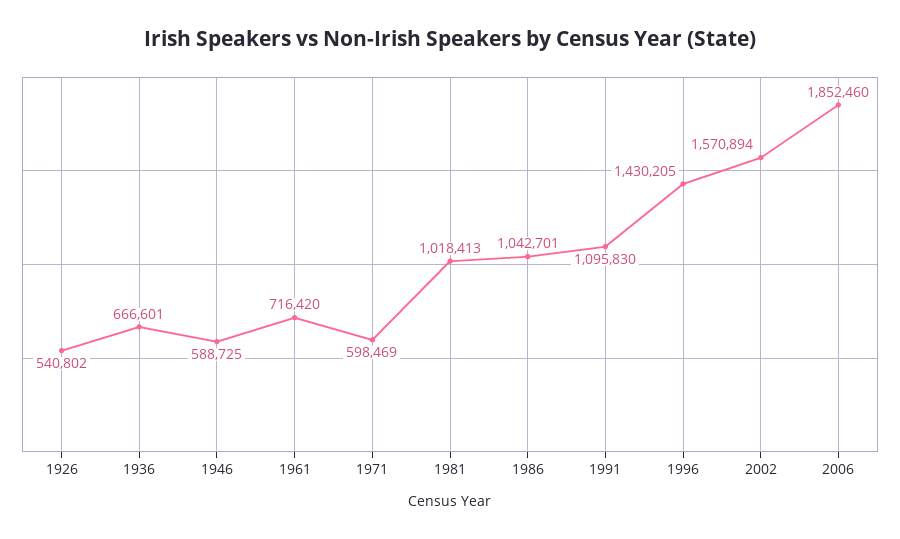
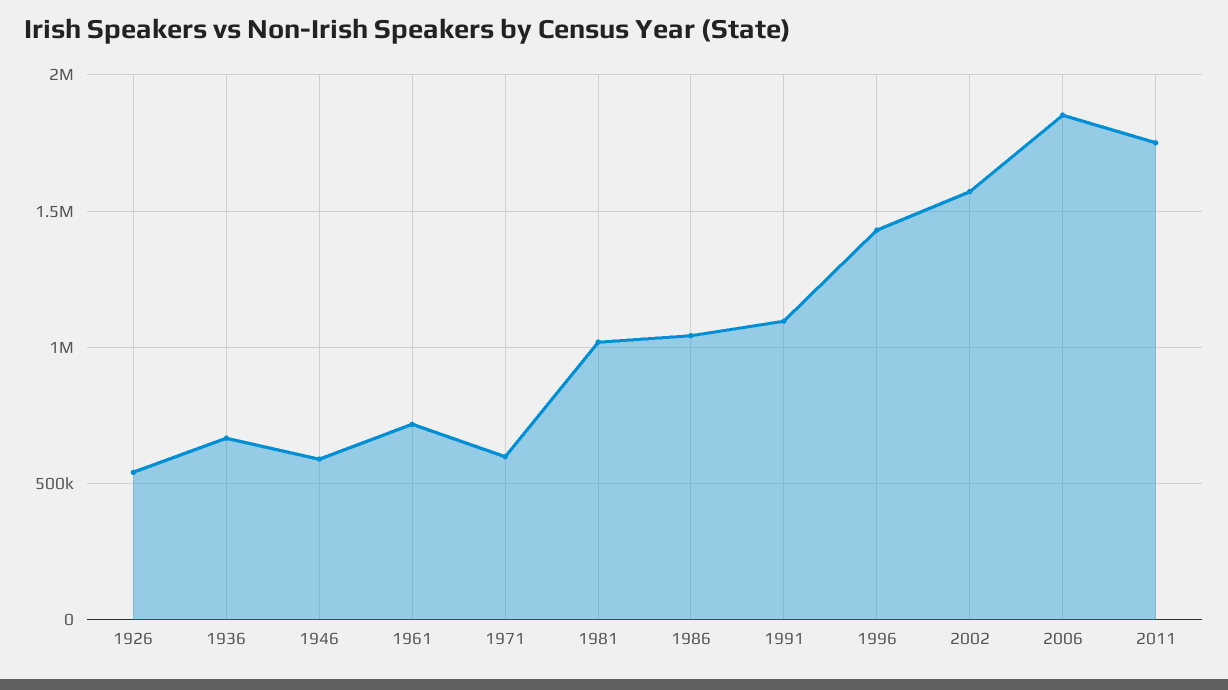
2011: none -> 1750000

